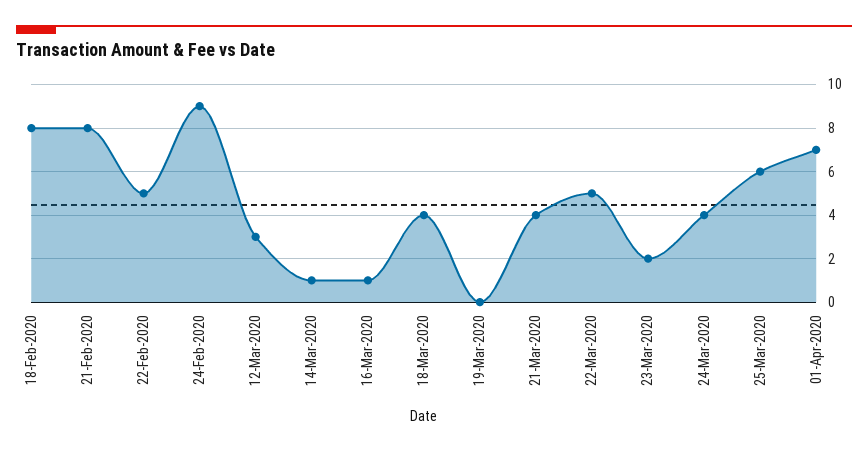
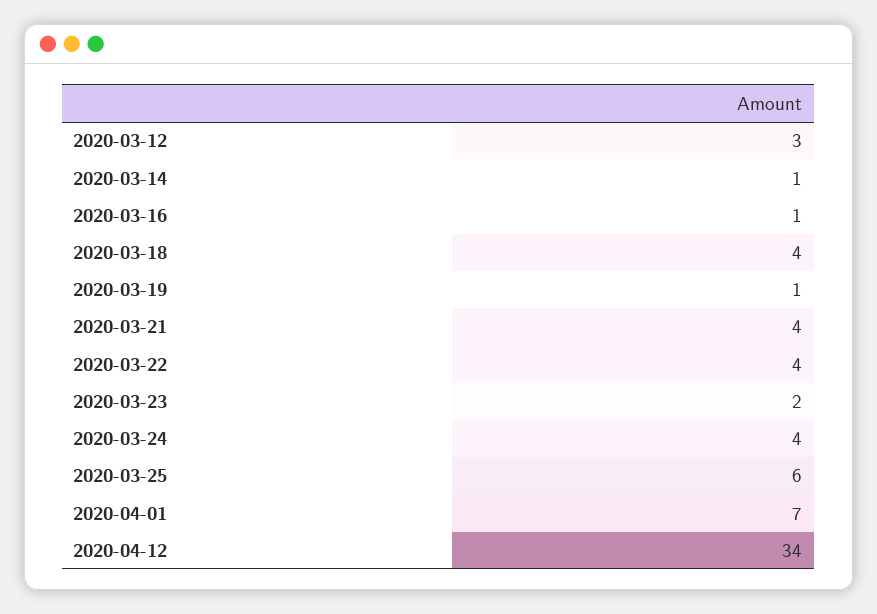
18-Feb-2020: 8 -> none
21-Feb-2020: 8 -> none
22-Feb-2020: 5 -> none
24-Feb-2020: 9 -> none
19-Mar-2020: 0 -> 1
22-Mar-2020: 5 -> 4
2020-04-12: none -> 34

